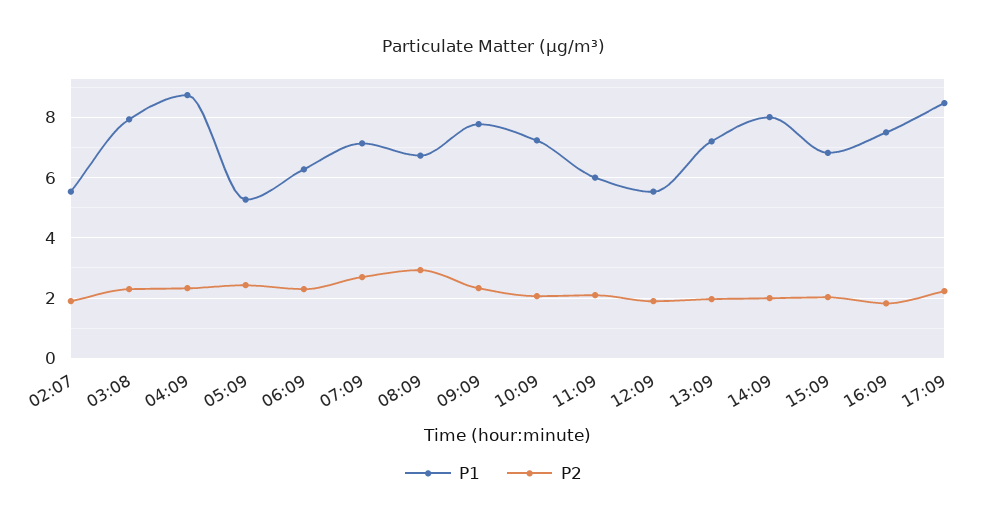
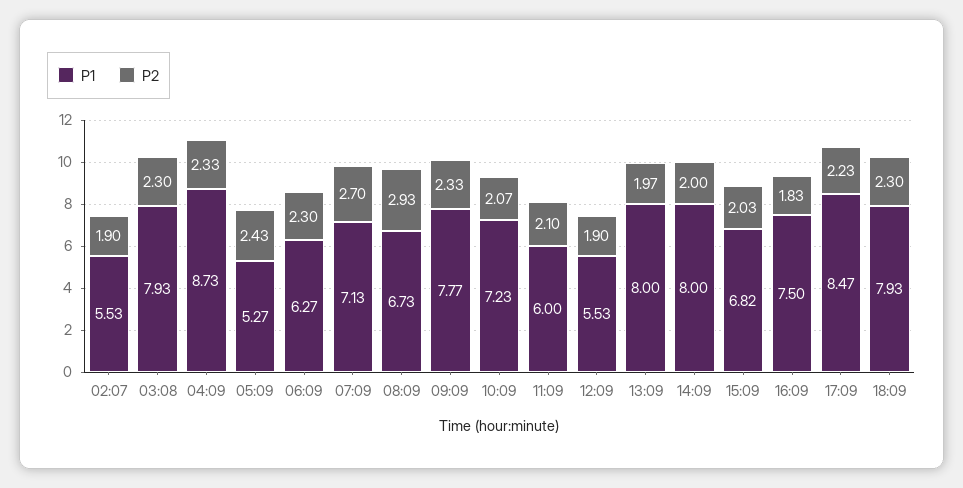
P1, 13:09: 7.2 -> 8
P1, 18:09: none -> 7.93
P2, 18:09: none -> 2.3

